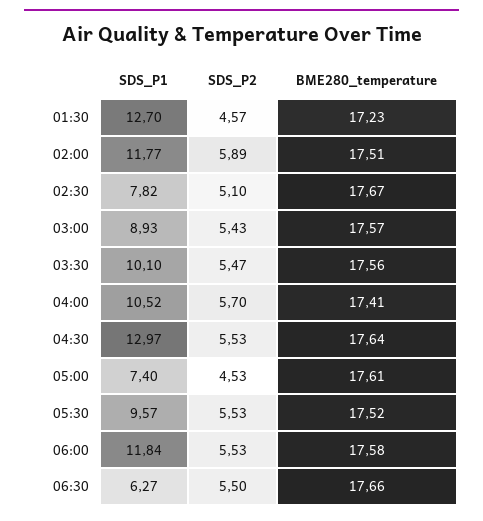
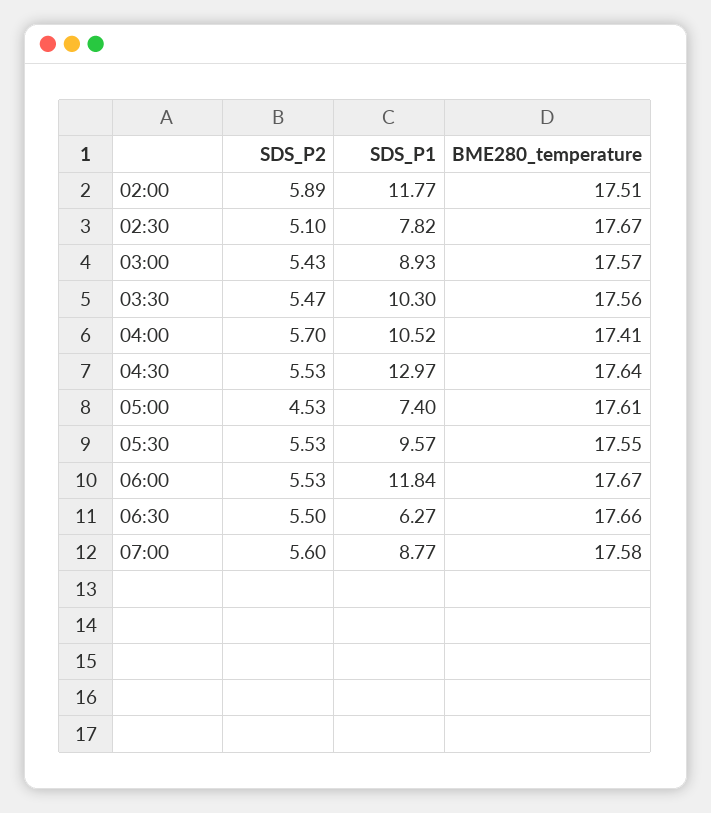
SDS_P1, 01:30: 12.7 -> none
SDS_P2, 01:30: 4.57 -> none
BME280_temperature, 01:30: 17.23 -> none
SDS_P1, 03:30: 10.1 -> 10.3
BME280_temperature, 05:30: 17.52 -> 17.55
BME280_temperature, 06:00: 17.58 -> 17.67
SDS_P2, 07:00: none -> 5.6
SDS_P1, 07:00: none -> 8.77
BME280_temperature, 07:00: none -> 17.58

